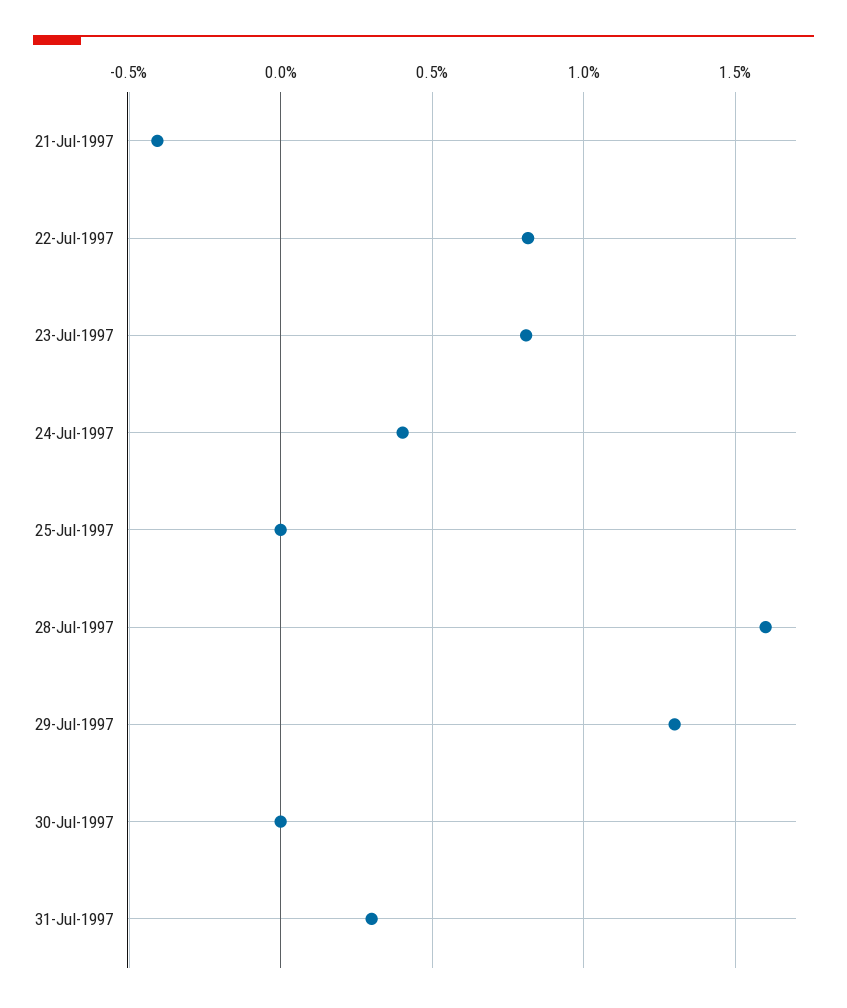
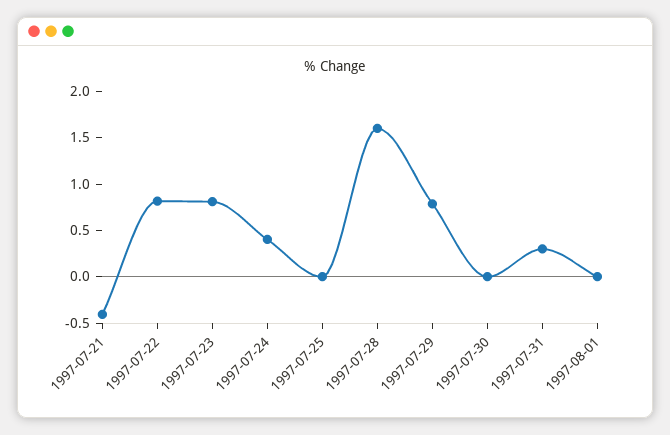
29-Jul-1997: 1.3 -> 0.8
1997-08-01: none -> 0

